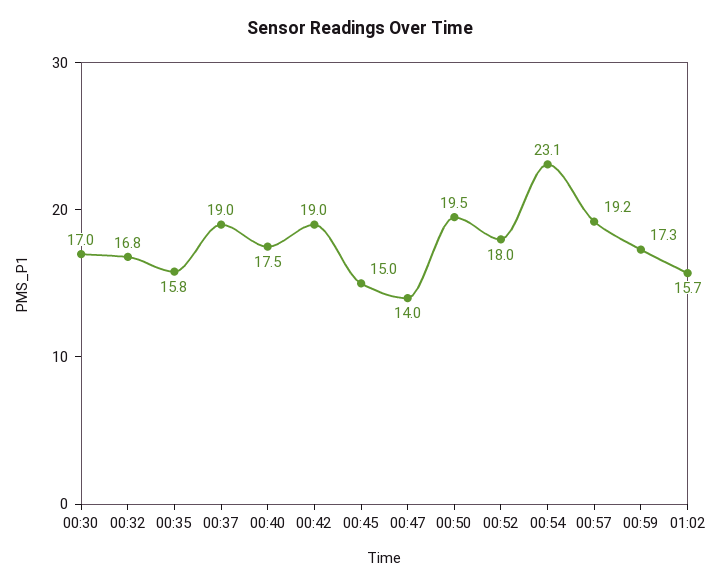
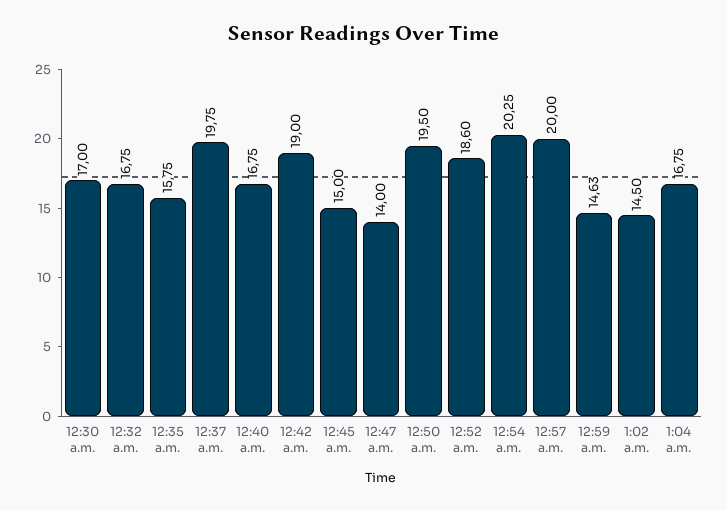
00:37: 19 -> 19.75
00:40: 17.5 -> 16.75
00:52: 18 -> 18.6
00:54: 23.1 -> 20.25
00:57: 19.2 -> 20
00:59: 17.3 -> 14.63
01:02: 15.7 -> 14.5
1:04 a.m.: none -> 16.75

